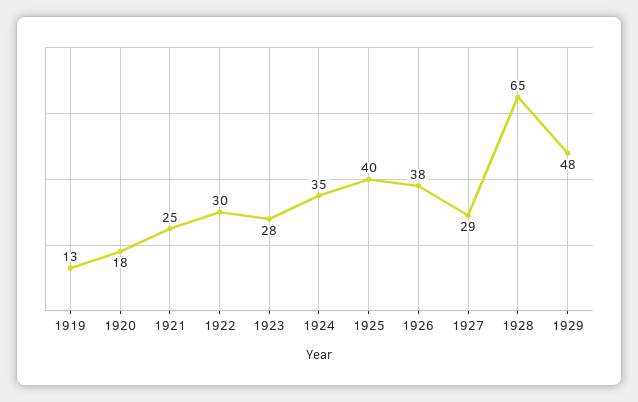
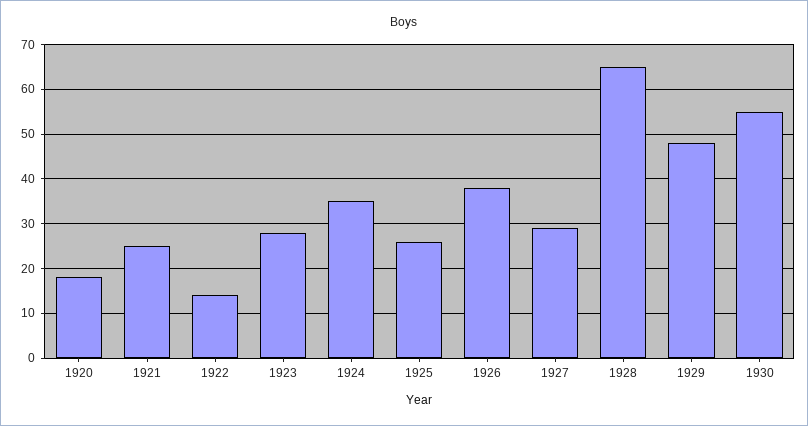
1919: 13 -> none
1922: 30 -> 15
1925: 40 -> 25
1930: none -> 55

